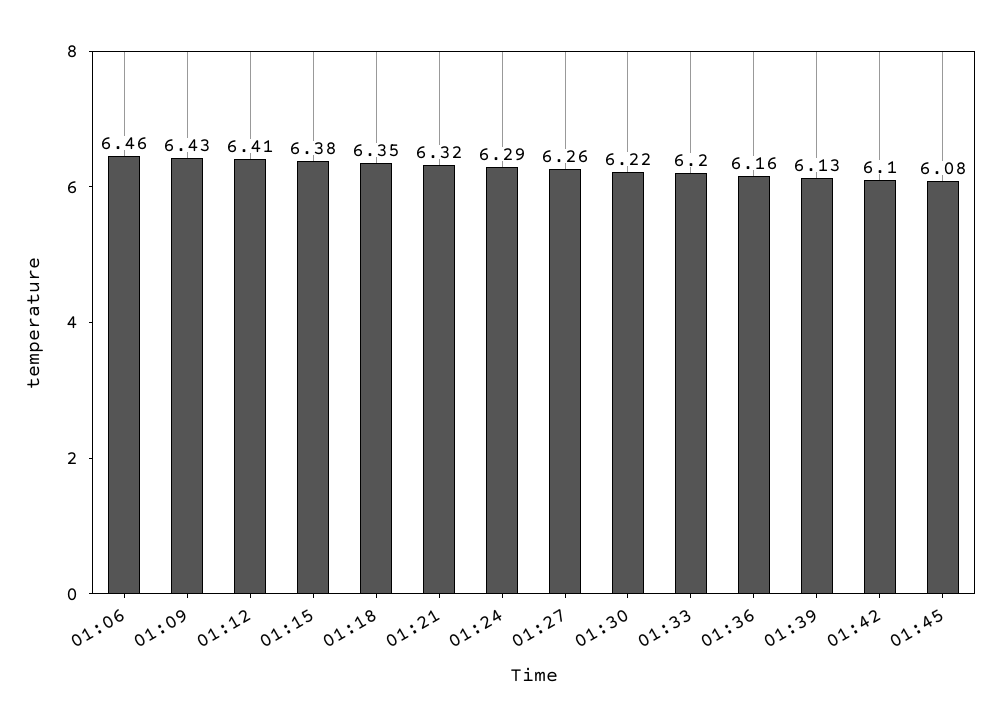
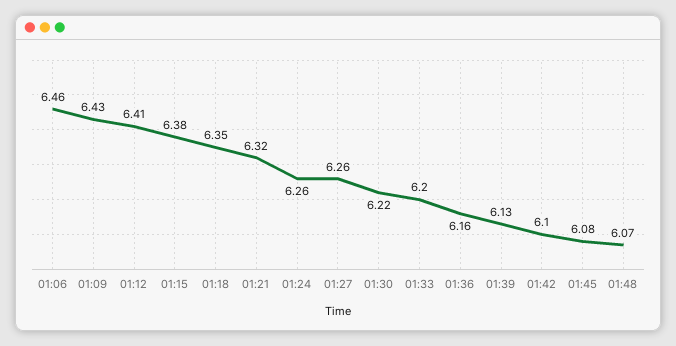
01:24: 6.29 -> 6.26
01:48: none -> 6.07

